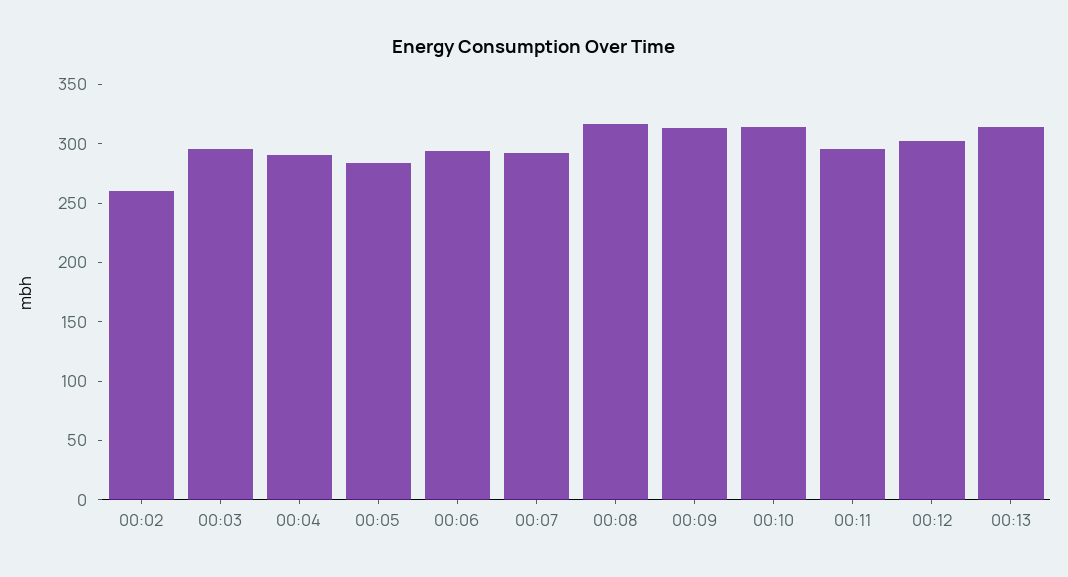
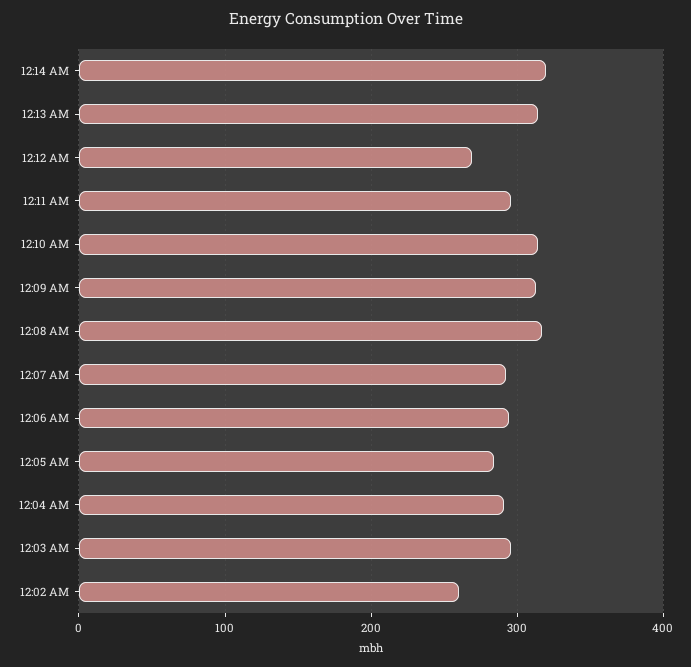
00:12: 300 -> 270
12:14 AM: none -> 320

